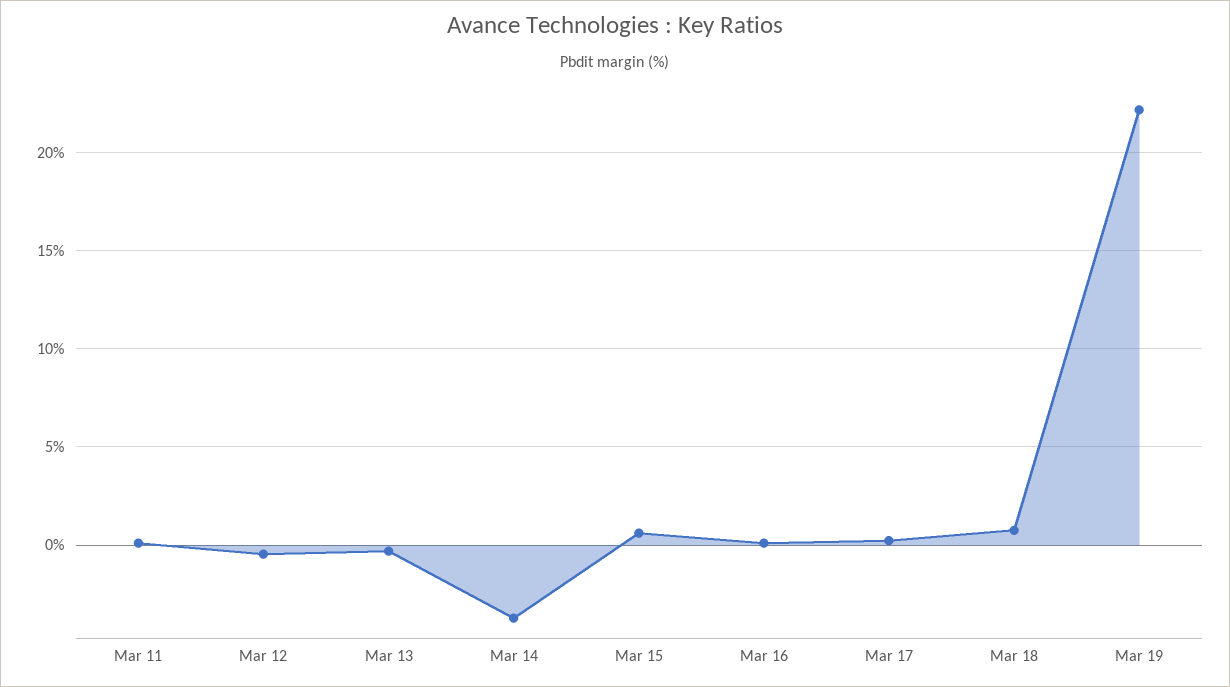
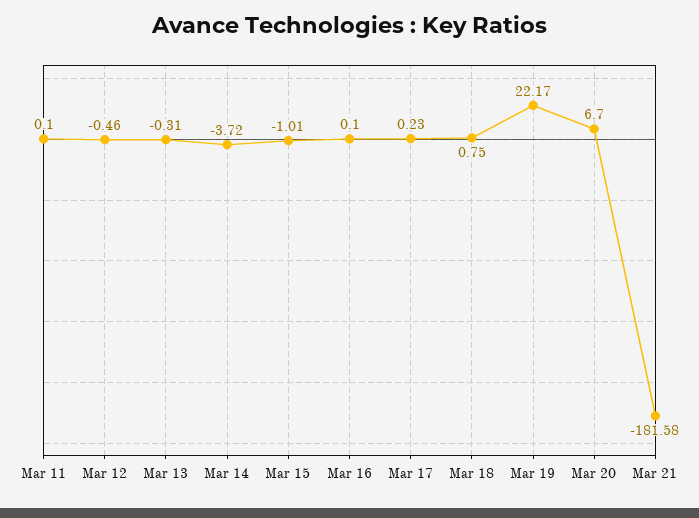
Mar 15: 0.5 -> -1.01
Mar 20: none -> 6.7
Mar 21: none -> -181.58

